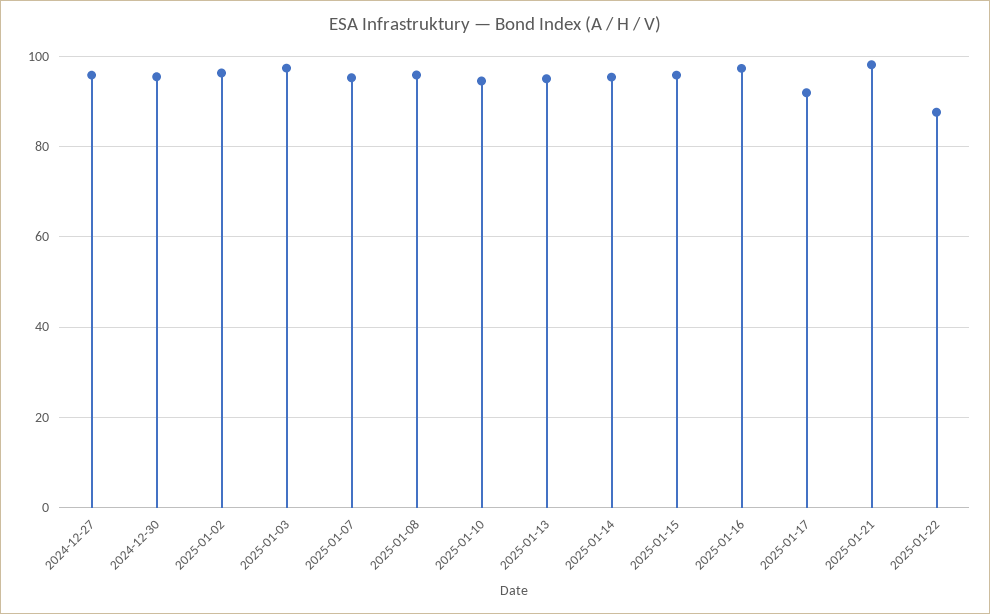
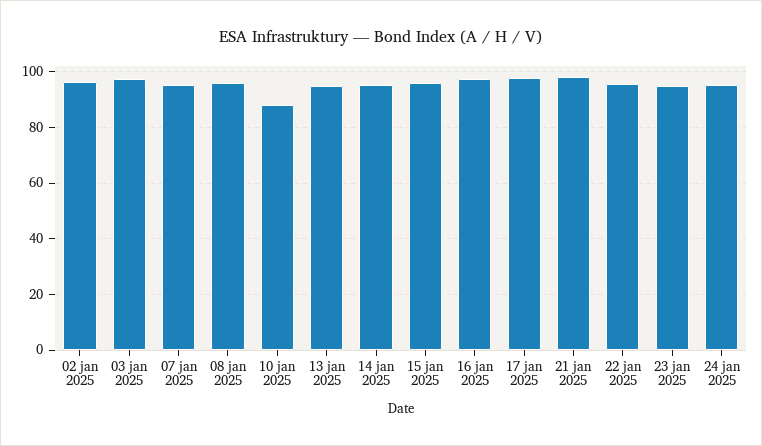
2024-12-27: 96 -> none
2024-12-30: 96 -> none
2025-01-10: 94 -> 87.5
2025-01-17: 92 -> 97.5
2025-01-22: 88 -> 95
23 jan 2025: none -> 95
24 jan 2025: none -> 95

